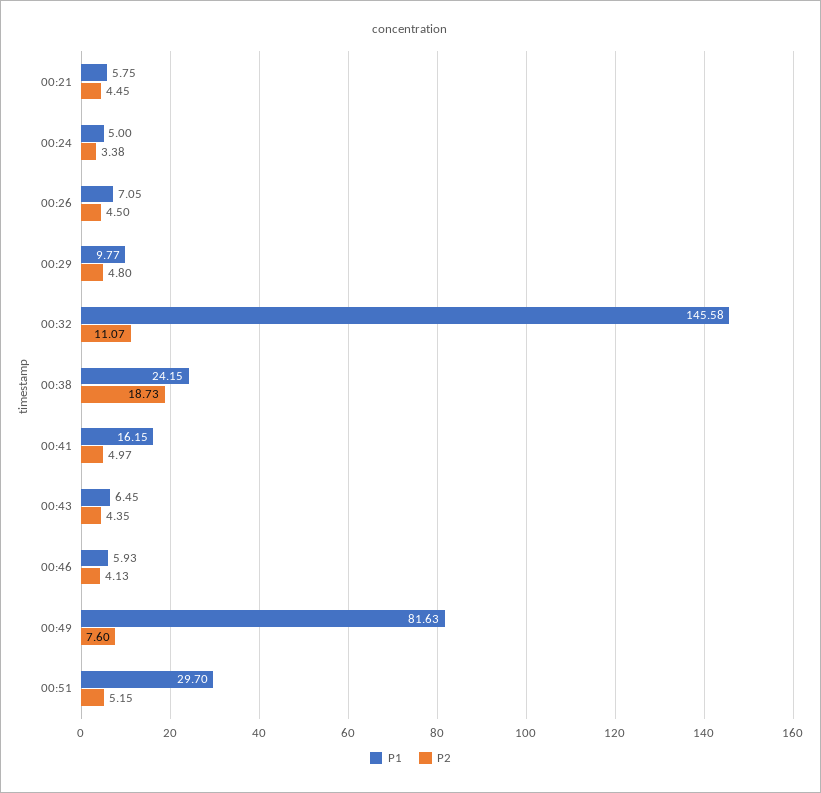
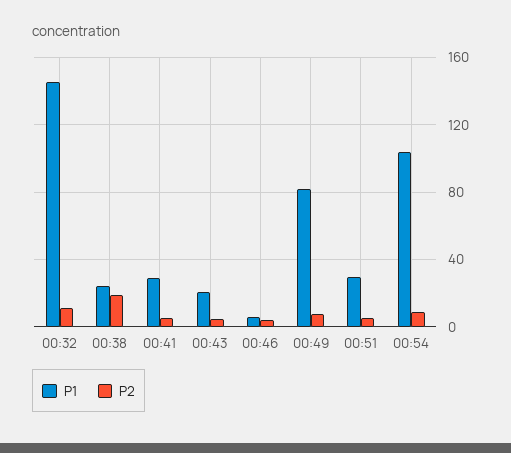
P1, 00:21: 5.75 -> none
P2, 00:21: 4.45 -> none
P1, 00:24: 5 -> none
P2, 00:24: 3.38 -> none
P1, 00:26: 7.05 -> none
P2, 00:26: 4.5 -> none
P1, 00:29: 9.77 -> none
P2, 00:29: 4.8 -> none
P1, 00:41: 16.15 -> 30
P1, 00:43: 6.45 -> 20
P1, 00:54: none -> 105
P2, 00:54: none -> 10

